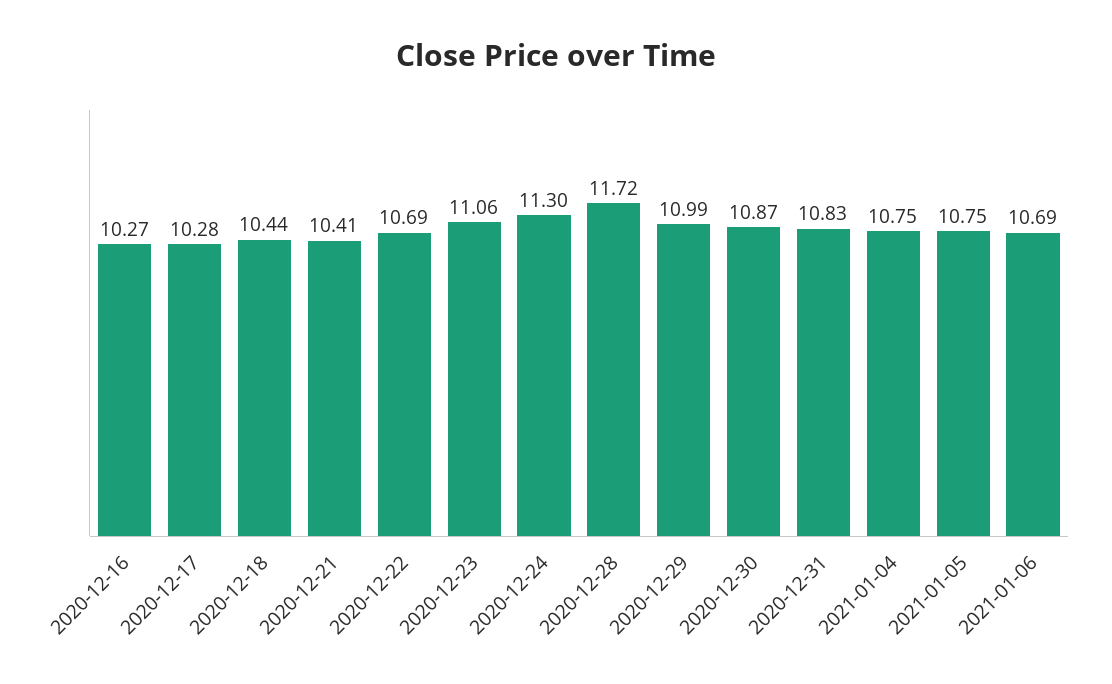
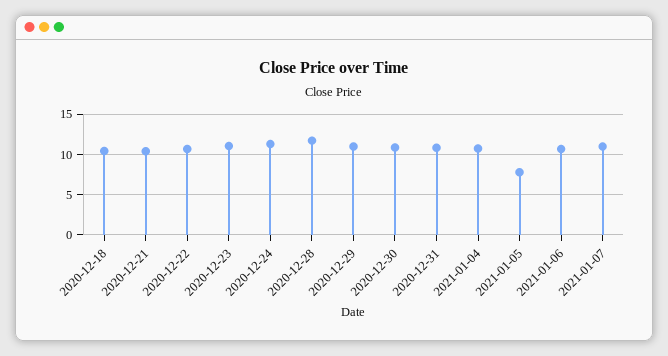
2020-12-16: 10.27 -> none
2020-12-17: 10.28 -> none
2021-01-05: 10.75 -> 8
2021-01-07: none -> 11

